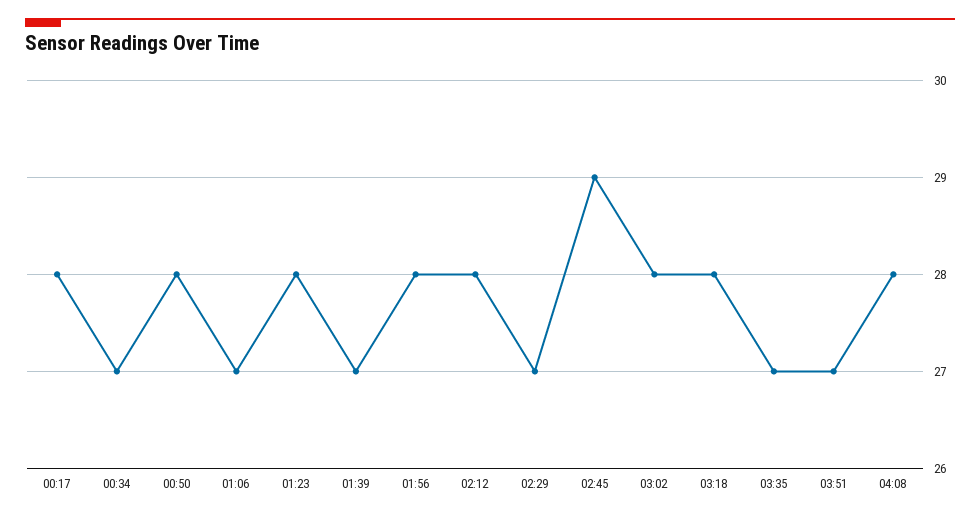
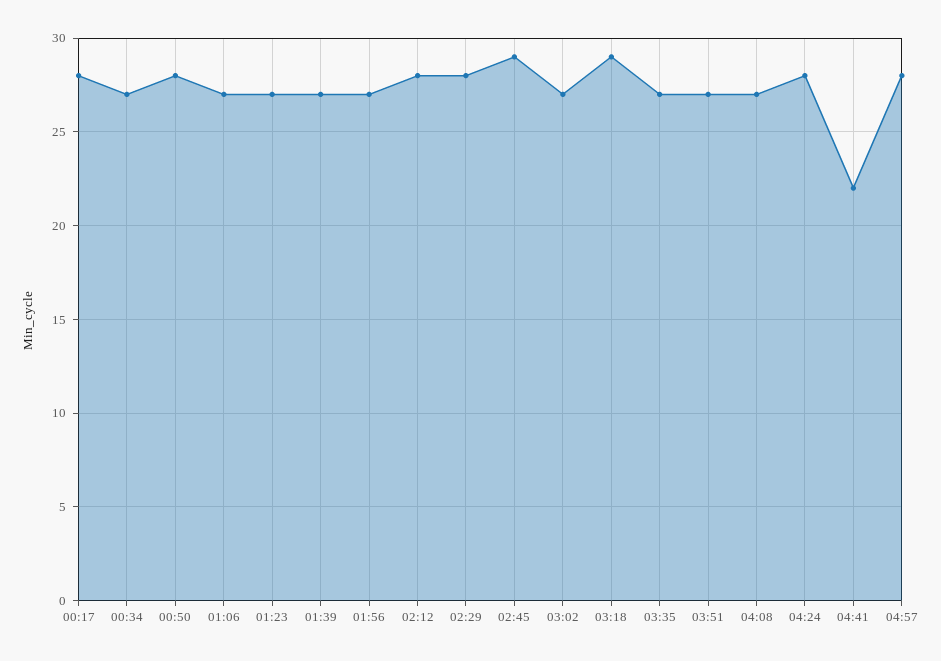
01:23: 28 -> 27
01:56: 28 -> 27
02:29: 27 -> 28
03:02: 28 -> 27
03:18: 28 -> 29
04:08: 28 -> 27
04:24: none -> 28
04:41: none -> 22
04:57: none -> 28

